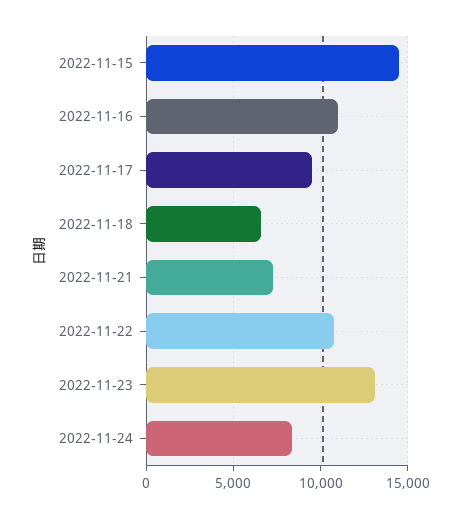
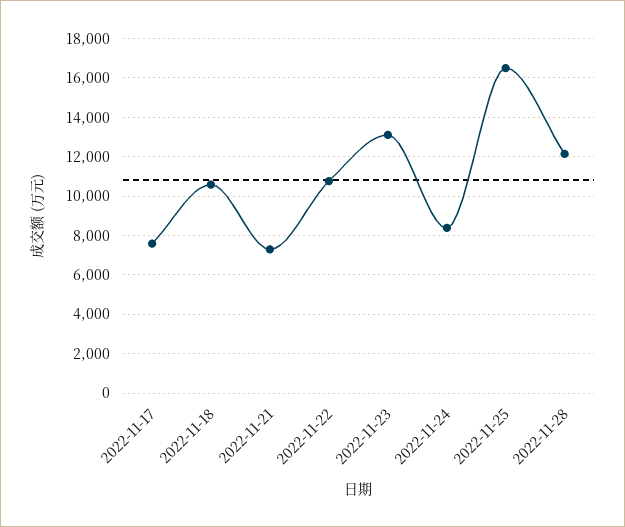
2022-11-15: 14500 -> none
2022-11-16: 11000 -> none
2022-11-17: 9500 -> 7500
2022-11-18: 6500 -> 10500
2022-11-25: none -> 16500
2022-11-28: none -> 12000

